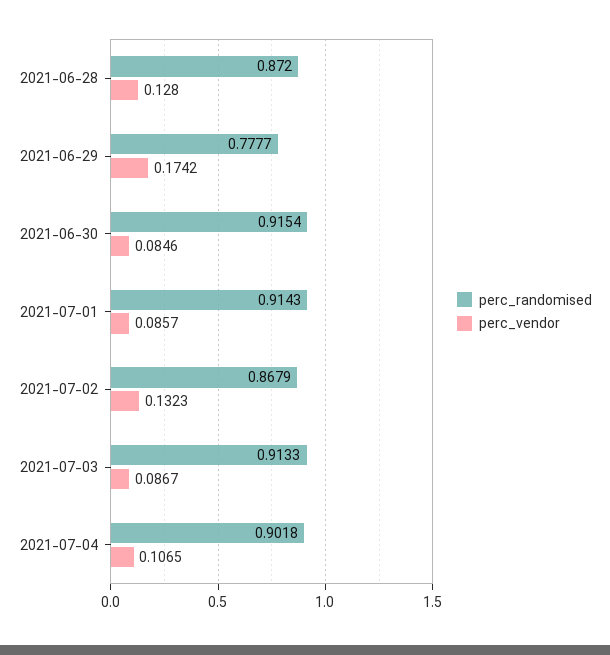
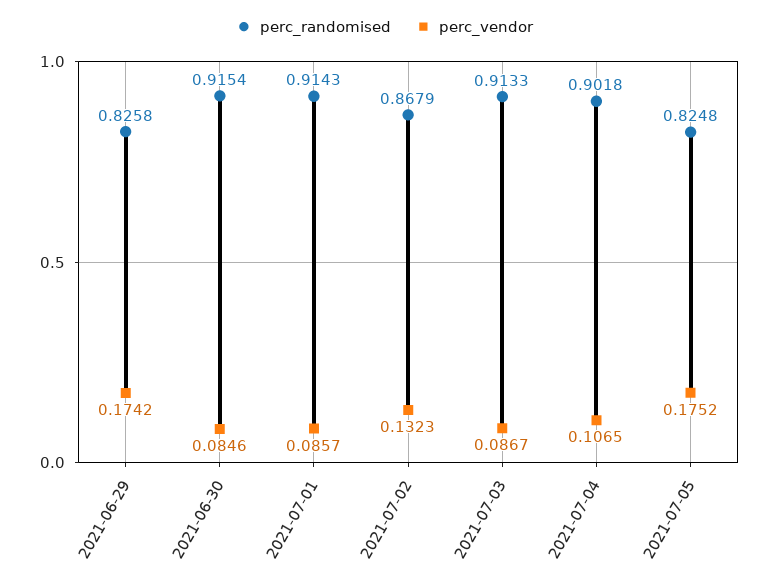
perc_randomised, 2021-06-28: 0.872 -> none
perc_vendor, 2021-06-28: 0.128 -> none
perc_randomised, 2021-06-29: 0.7777 -> 0.8258
perc_randomised, 2021-07-05: none -> 0.8248
perc_vendor, 2021-07-05: none -> 0.1752

